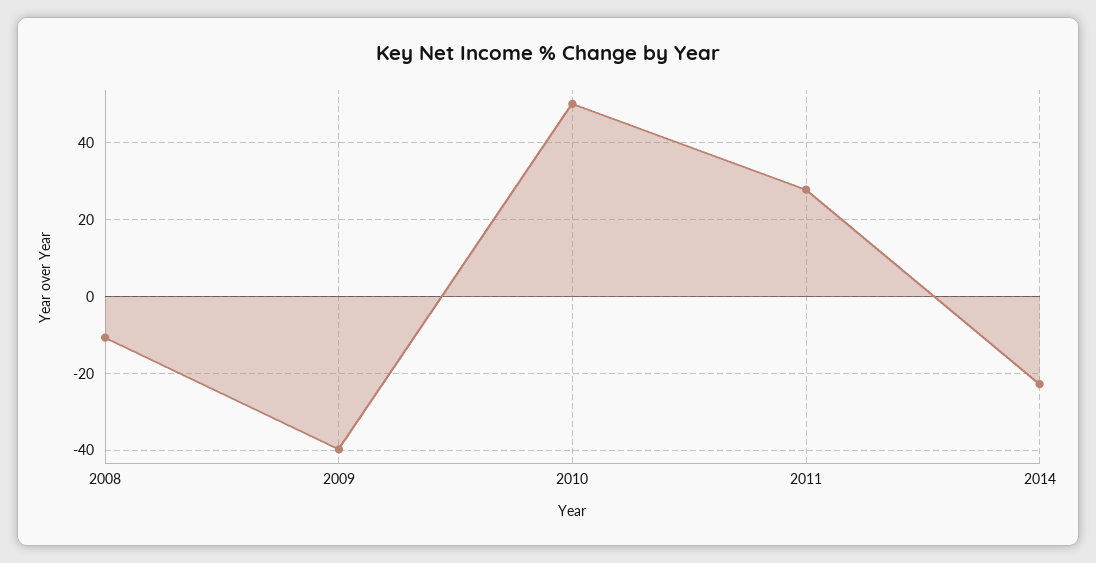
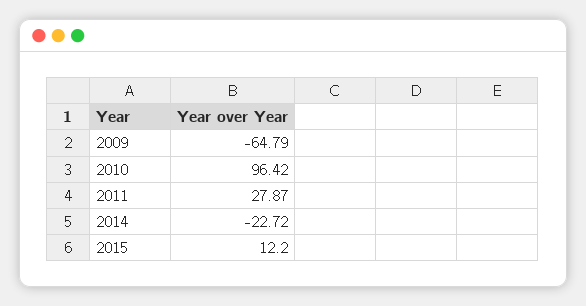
2008: -10 -> none
2009: -40 -> -64.79
2010: 50 -> 96.42
2015: none -> 12.2

